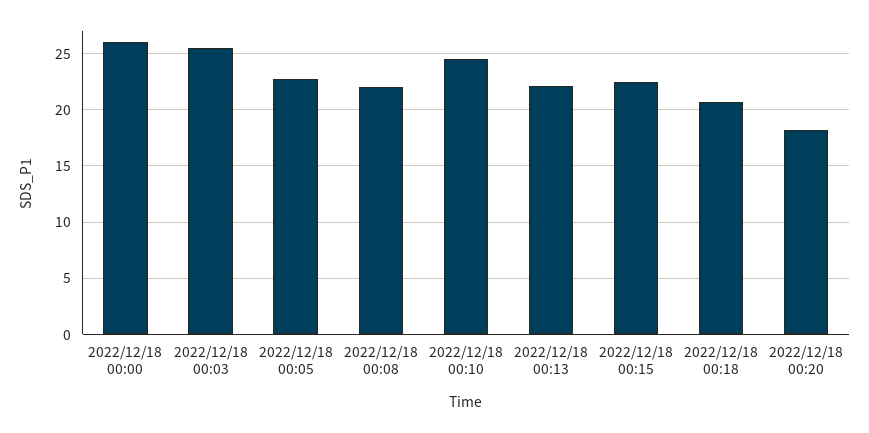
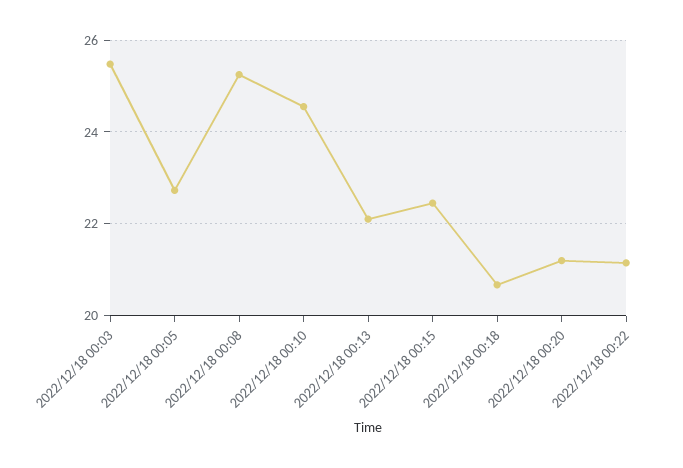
2022/12/18 00:00: 26 -> none
2022/12/18 00:08: 22 -> 25.2
2022/12/18 00:20: 18 -> 21.2
2022/12/18 00:22: none -> 21.2

